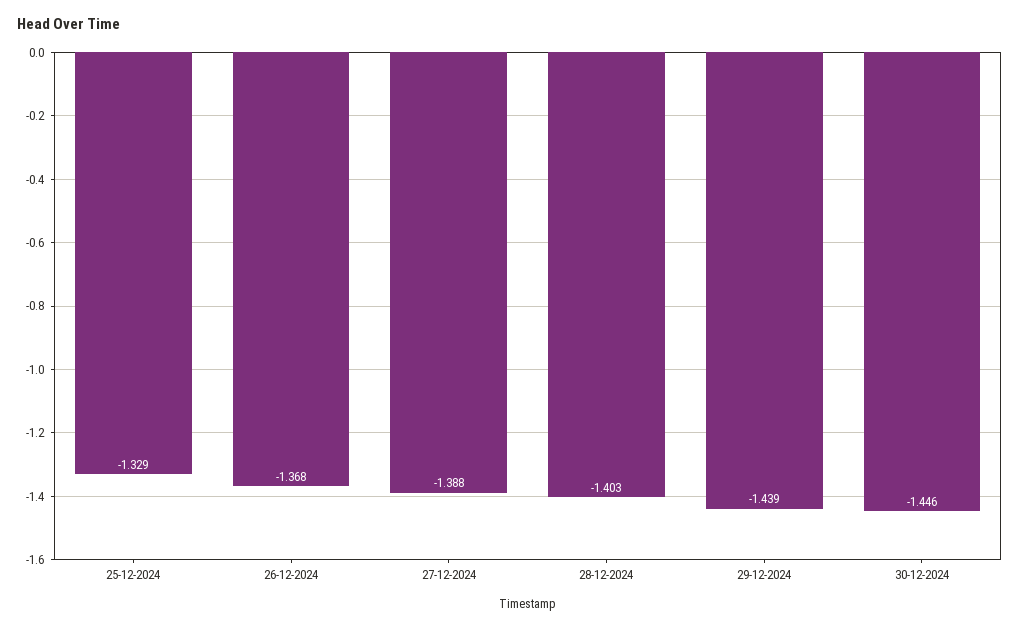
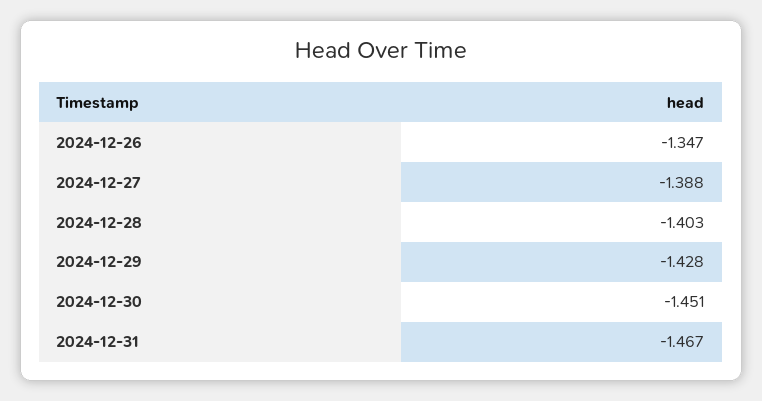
25-12-2024: -1.329 -> none
26-12-2024: -1.368 -> -1.347
29-12-2024: -1.439 -> -1.428
30-12-2024: -1.446 -> -1.451
2024-12-31: none -> -1.467

